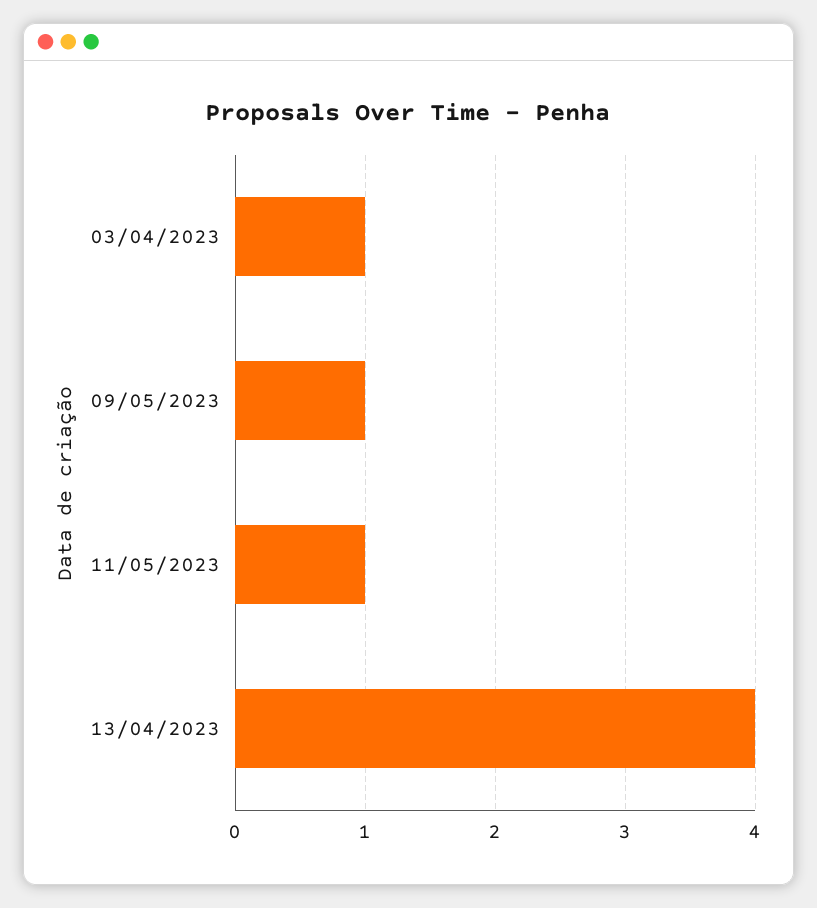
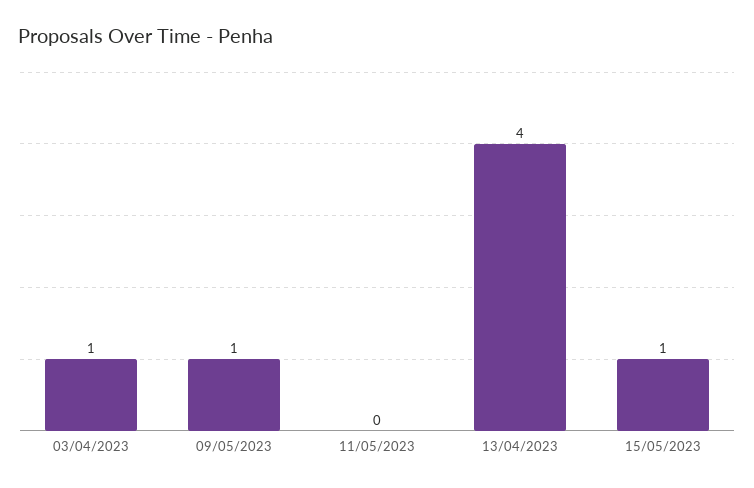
11/05/2023: 1 -> 0
15/05/2023: none -> 1

